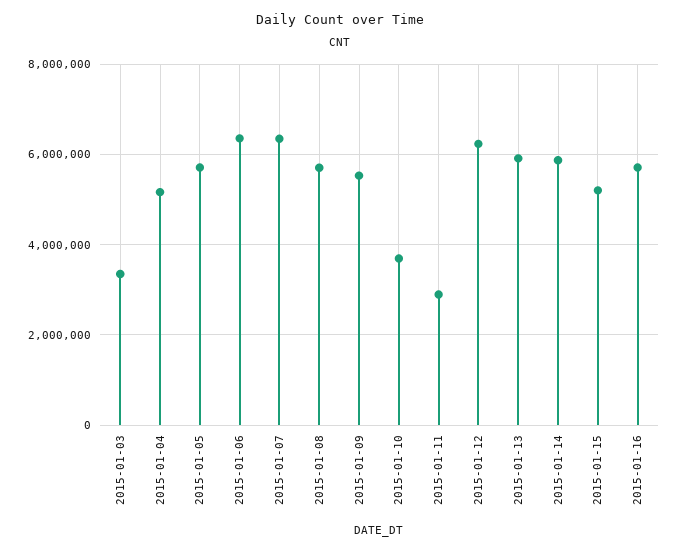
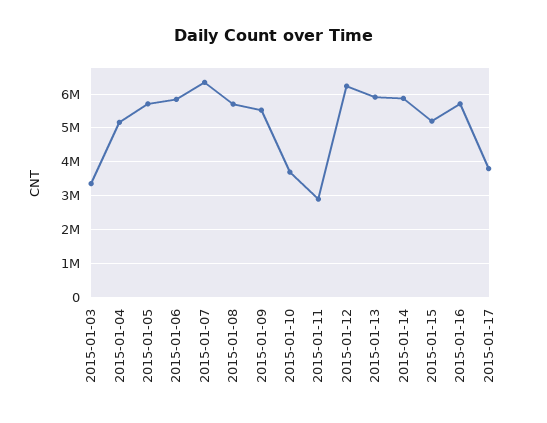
2015-01-06: 6400000 -> 5800000
2015-01-17: none -> 3800000

